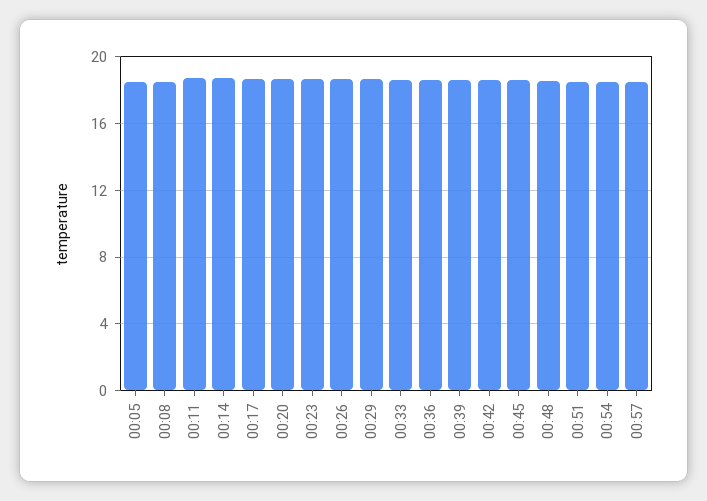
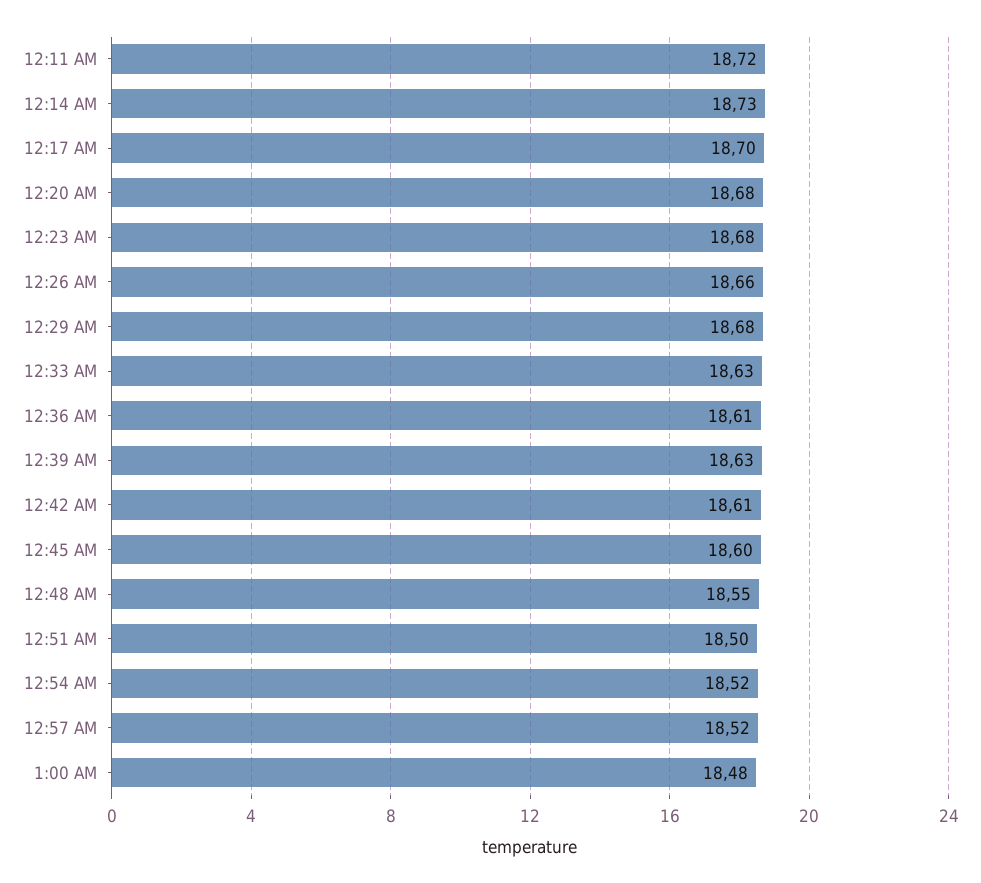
00:05: 18.5 -> none
00:08: 18.5 -> none
1:00 AM: none -> 18.48

